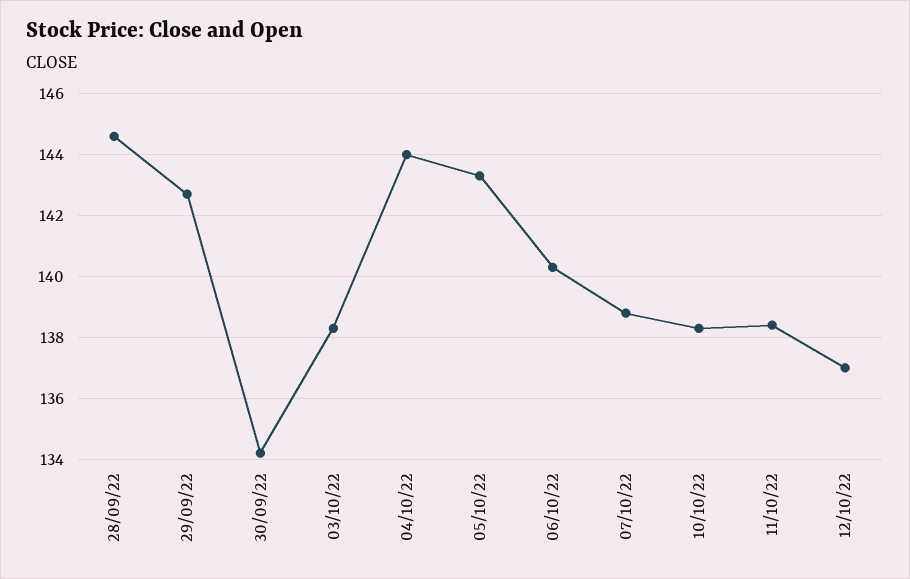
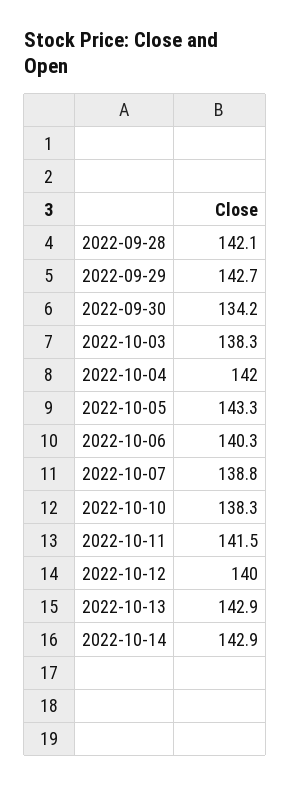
28/09/22: 144.5 -> 142.1
04/10/22: 144 -> 142
11/10/22: 138.5 -> 141.5
12/10/22: 137 -> 140
2022-10-13: none -> 142.9
2022-10-14: none -> 142.9

